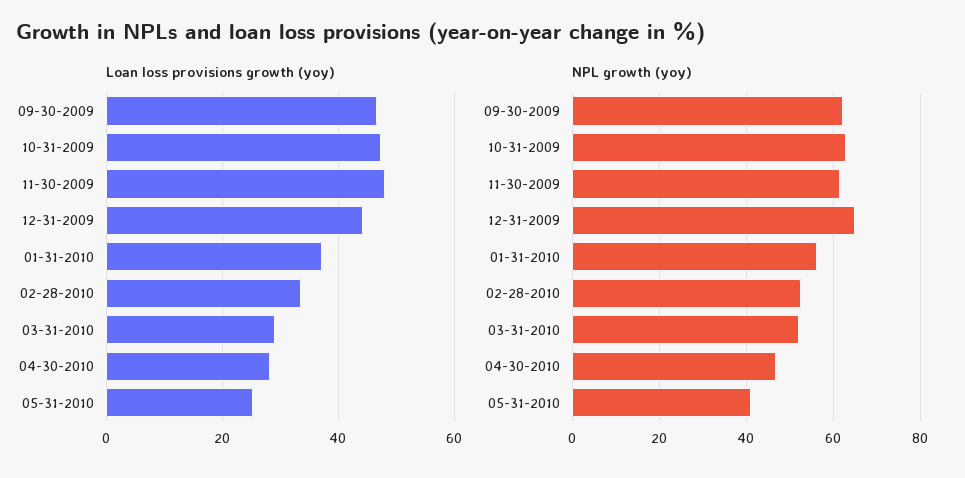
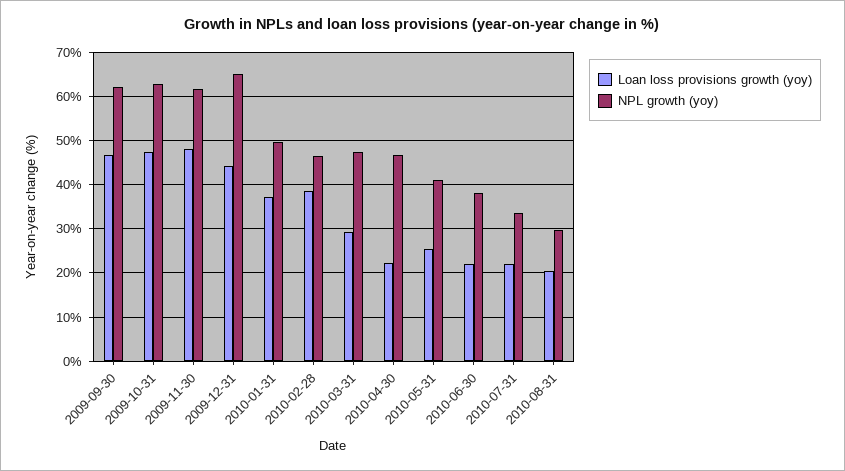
Loan loss provisions growth (yoy), 02-28-2010: 34 -> 38
Loan loss provisions growth (yoy), 04-30-2010: 28 -> 22
NPL growth (yoy), 01-31-2010: 56 -> 50
NPL growth (yoy), 02-28-2010: 52 -> 46
NPL growth (yoy), 03-31-2010: 52 -> 48
Loan loss provisions growth (yoy), 2010-06-30: none -> 22
NPL growth (yoy), 2010-06-30: none -> 38
Loan loss provisions growth (yoy), 2010-07-31: none -> 22
NPL growth (yoy), 2010-07-31: none -> 34
Loan loss provisions growth (yoy), 2010-08-31: none -> 20
NPL growth (yoy), 2010-08-31: none -> 30

